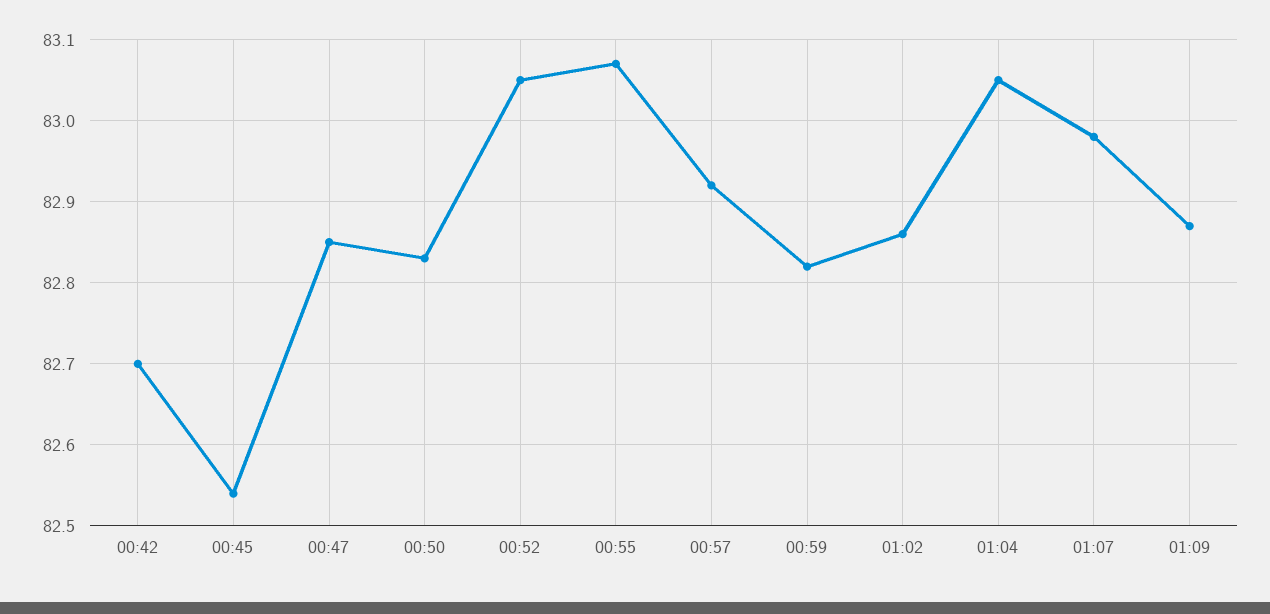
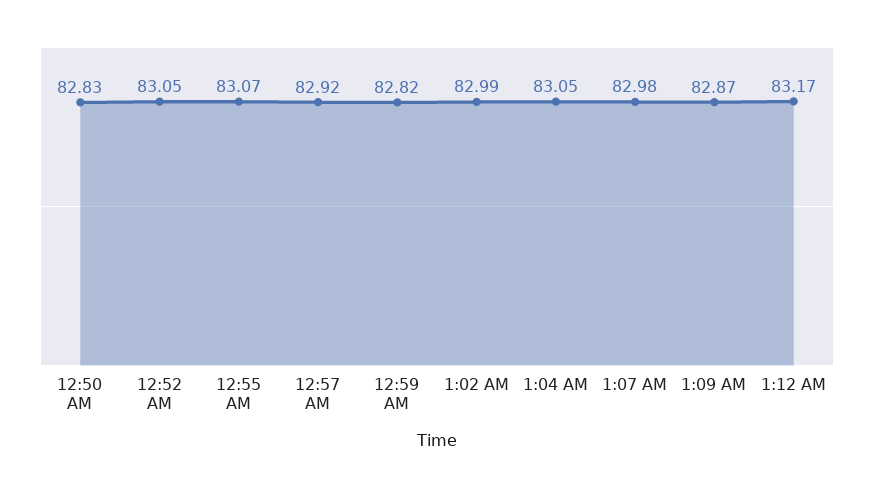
00:42: 82.7 -> none
00:45: 82.54 -> none
00:47: 82.85 -> none
01:02: 82.86 -> 82.99
1:12 AM: none -> 83.17

